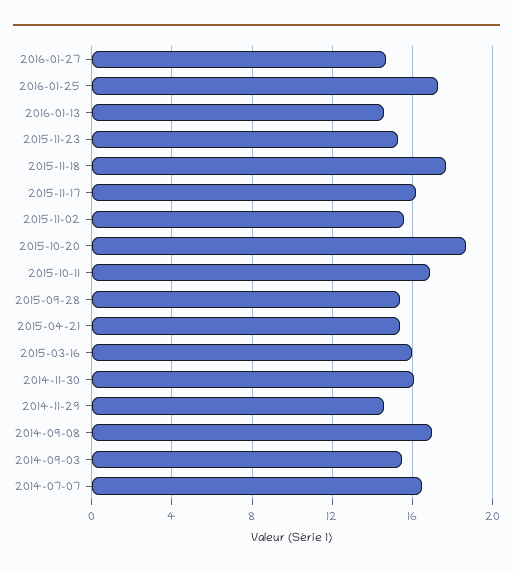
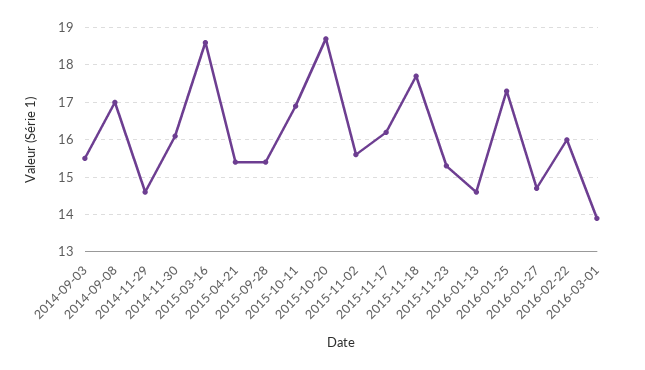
2015-03-16: 16 -> 18.5
2014-07-07: 16.5 -> none
2016-02-22: none -> 16
2016-03-01: none -> 14

